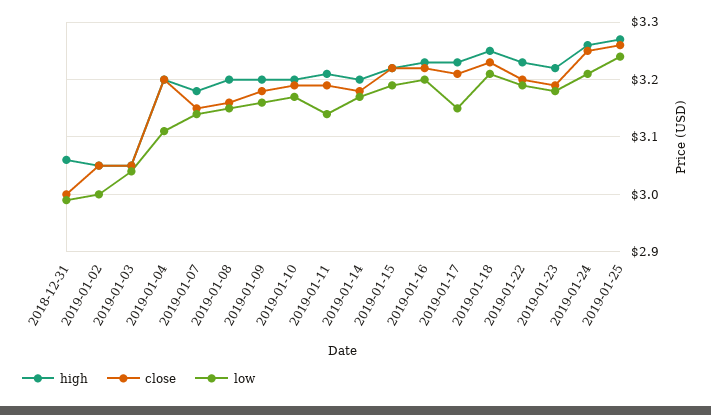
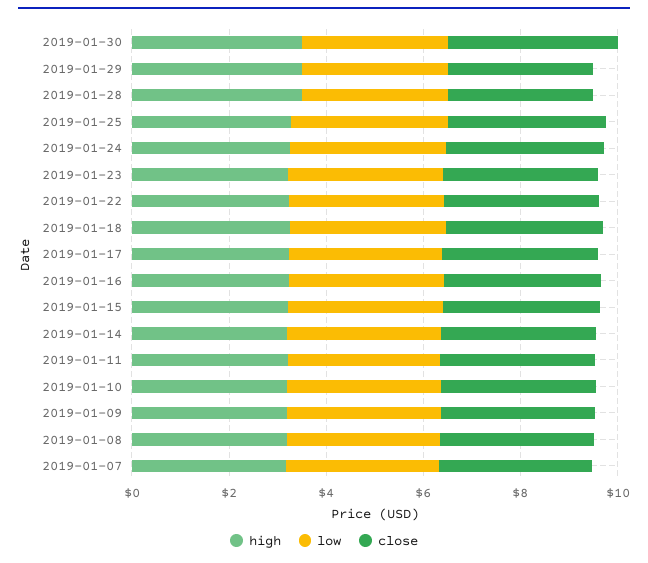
high, 2018-12-31: 3.05 -> none
close, 2018-12-31: 3 -> none
low, 2018-12-31: 3 -> none
high, 2019-01-02: 3.05 -> none
close, 2019-01-02: 3.05 -> none
low, 2019-01-02: 3 -> none
high, 2019-01-03: 3.05 -> none
close, 2019-01-03: 3.05 -> none
low, 2019-01-03: 3.05 -> none
high, 2019-01-04: 3.2 -> none
close, 2019-01-04: 3.2 -> none
low, 2019-01-04: 3.1 -> none
high, 2019-01-30: none -> 3.5
low, 2019-01-30: none -> 3
close, 2019-01-30: none -> 3.5
high, 2019-01-29: none -> 3.5
low, 2019-01-29: none -> 3
close, 2019-01-29: none -> 3
high, 2019-01-28: none -> 3.5
low, 2019-01-28: none -> 3
close, 2019-01-28: none -> 3

